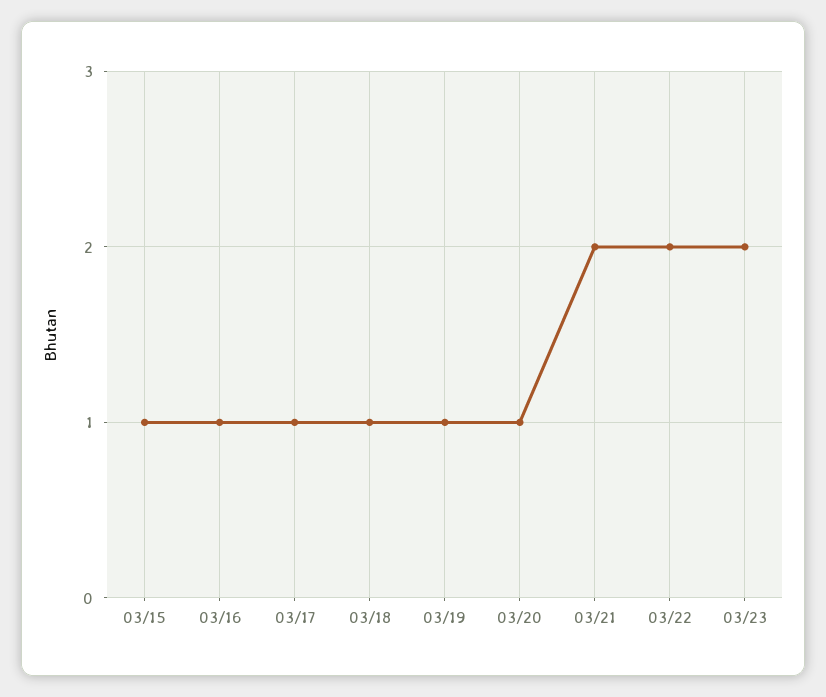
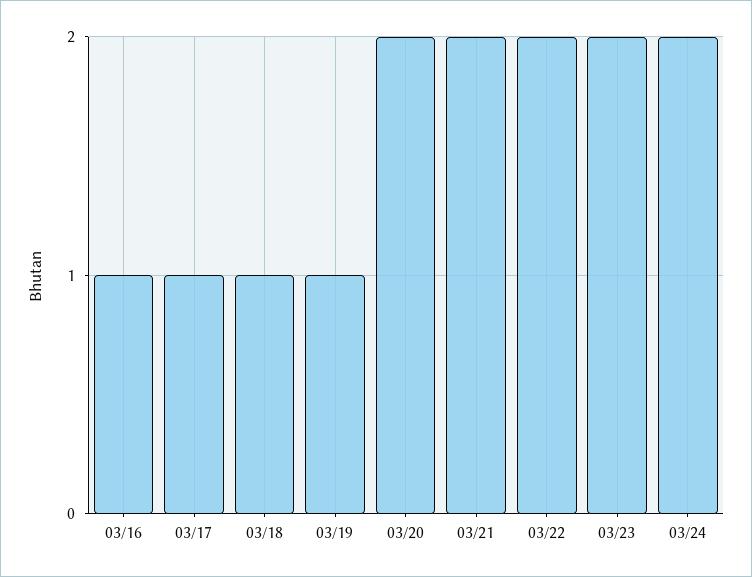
03/15: 1 -> none
03/20: 1 -> 2
03/24: none -> 2

